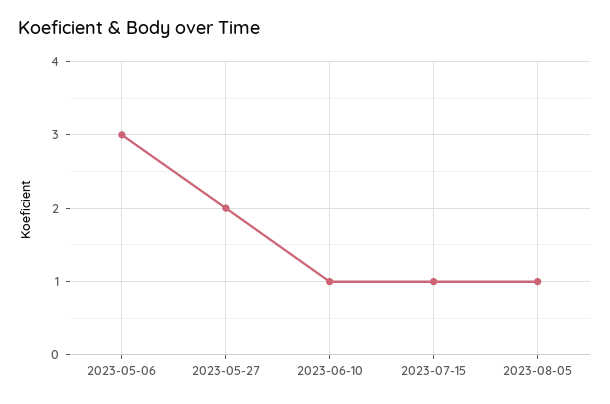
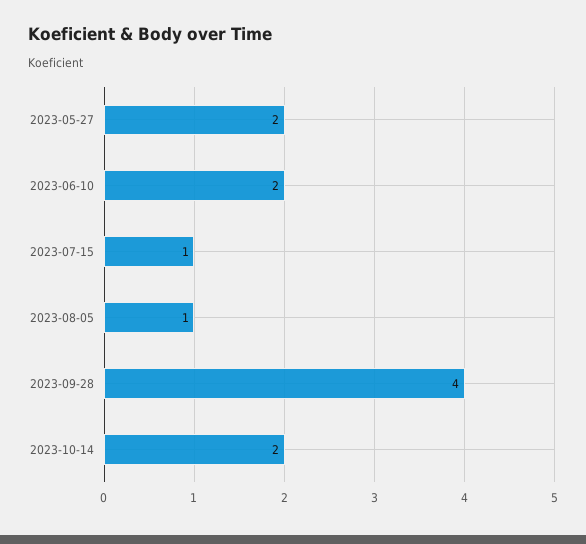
2023-05-06: 3 -> none
2023-06-10: 1 -> 2
2023-09-28: none -> 4
2023-10-14: none -> 2

